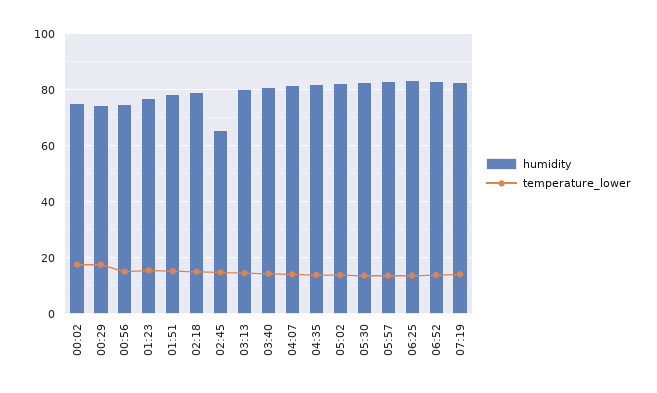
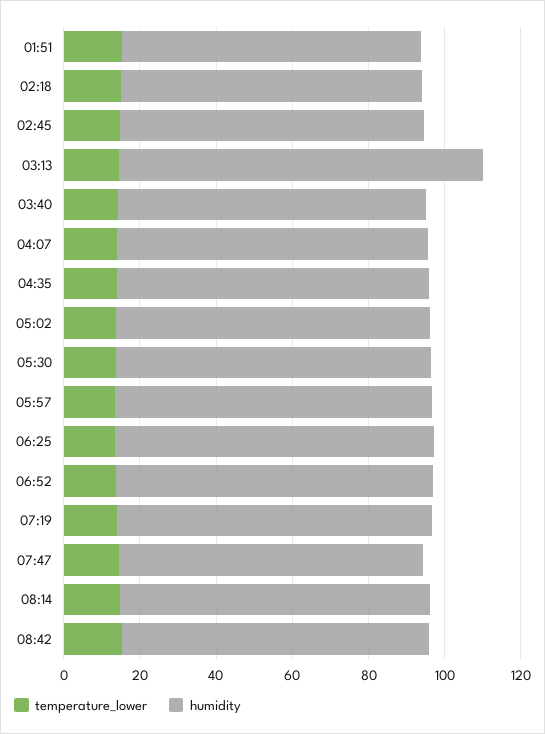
humidity, 00:02: 75 -> none
temperature_lower, 00:02: 17.5 -> none
humidity, 00:29: 75 -> none
temperature_lower, 00:29: 17.5 -> none
humidity, 00:56: 75 -> none
temperature_lower, 00:56: 15 -> none
humidity, 01:23: 77.5 -> none
temperature_lower, 01:23: 15 -> none
humidity, 02:45: 65 -> 80
humidity, 03:13: 80 -> 95
temperature_lower, 07:47: none -> 15
humidity, 07:47: none -> 80
temperature_lower, 08:14: none -> 15
humidity, 08:14: none -> 80
temperature_lower, 08:42: none -> 15
humidity, 08:42: none -> 80

